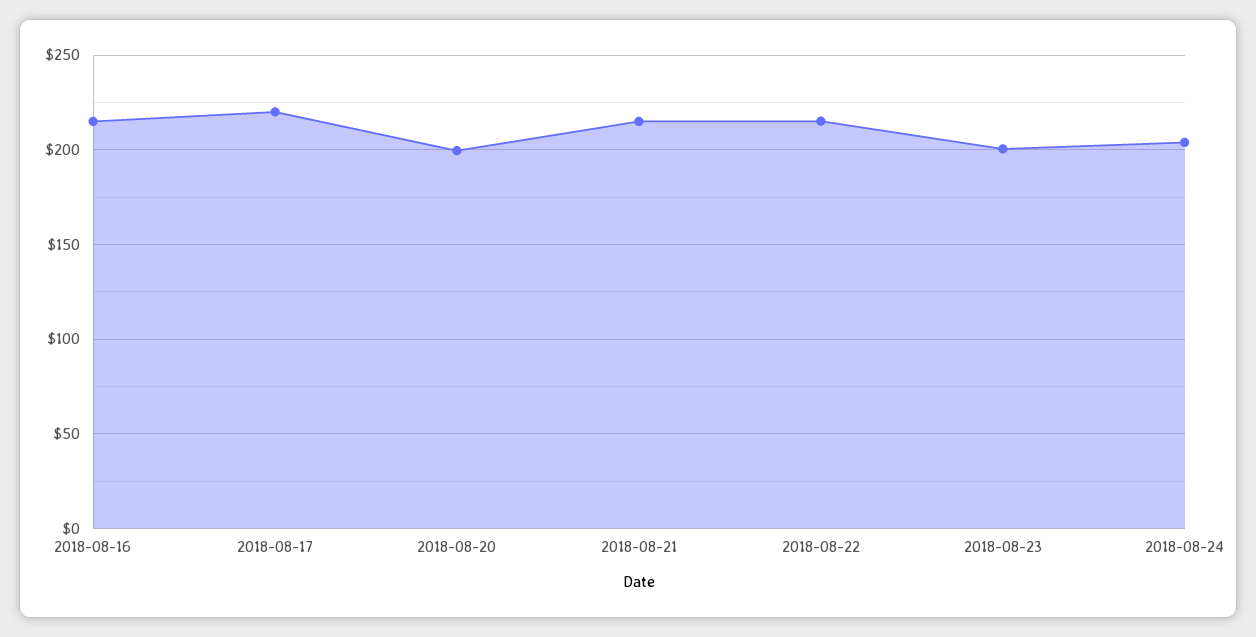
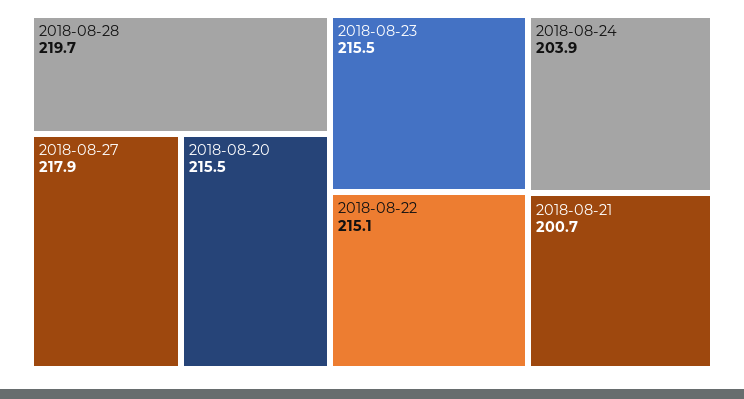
2018-08-16: 215 -> none
2018-08-17: 220 -> none
2018-08-20: 200 -> 215.5
2018-08-21: 215 -> 200.7
2018-08-23: 200 -> 215.5
2018-08-28: none -> 219.7
2018-08-27: none -> 217.9

